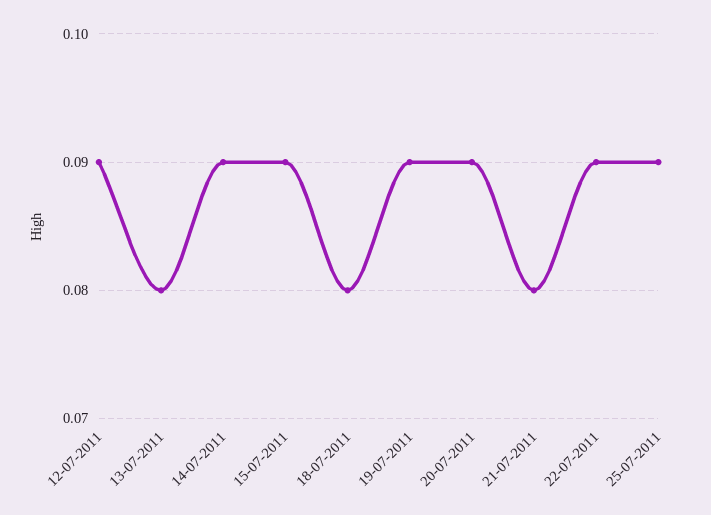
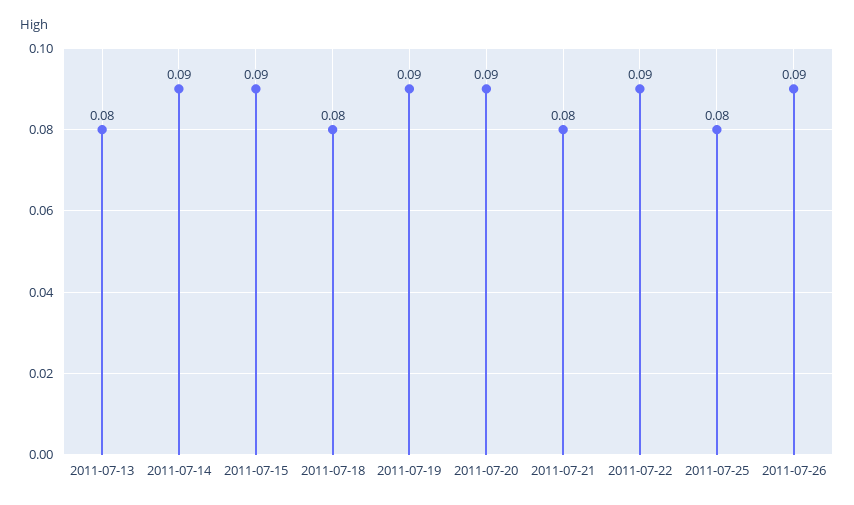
12-07-2011: 0.09 -> none
25-07-2011: 0.09 -> 0.08
2011-07-26: none -> 0.09

